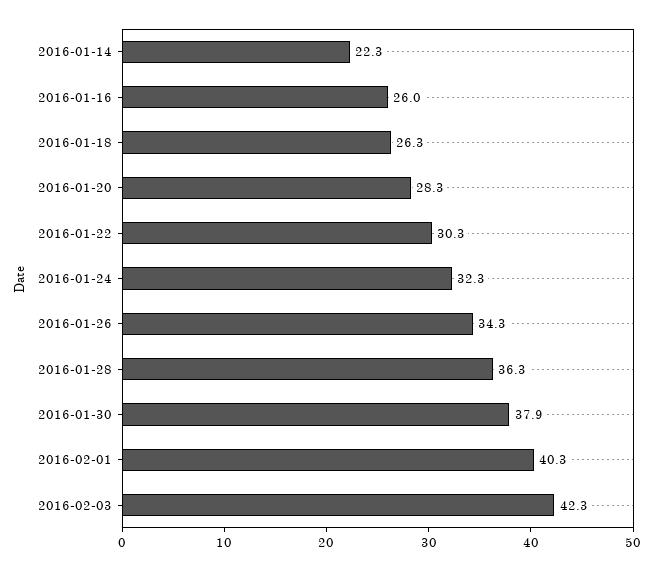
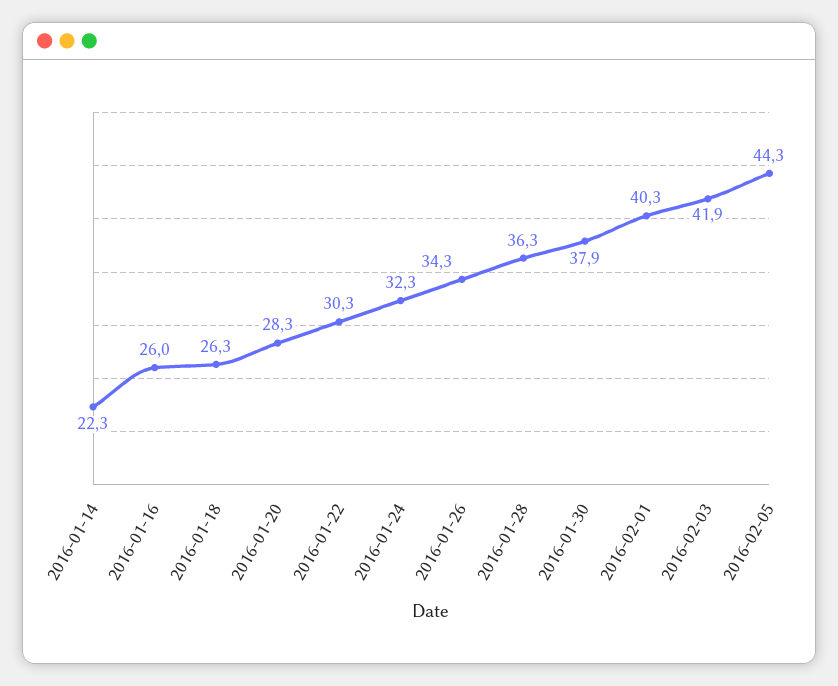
2016-02-03: 42.3 -> 41.9
2016-02-05: none -> 44.3

